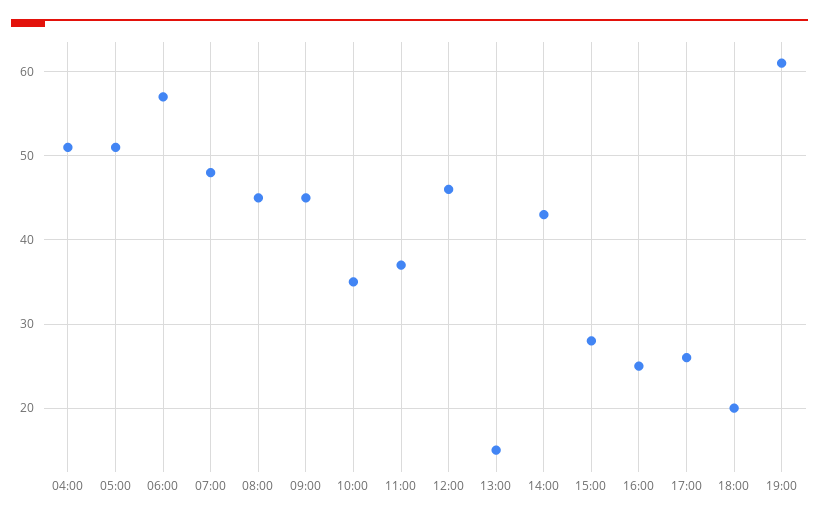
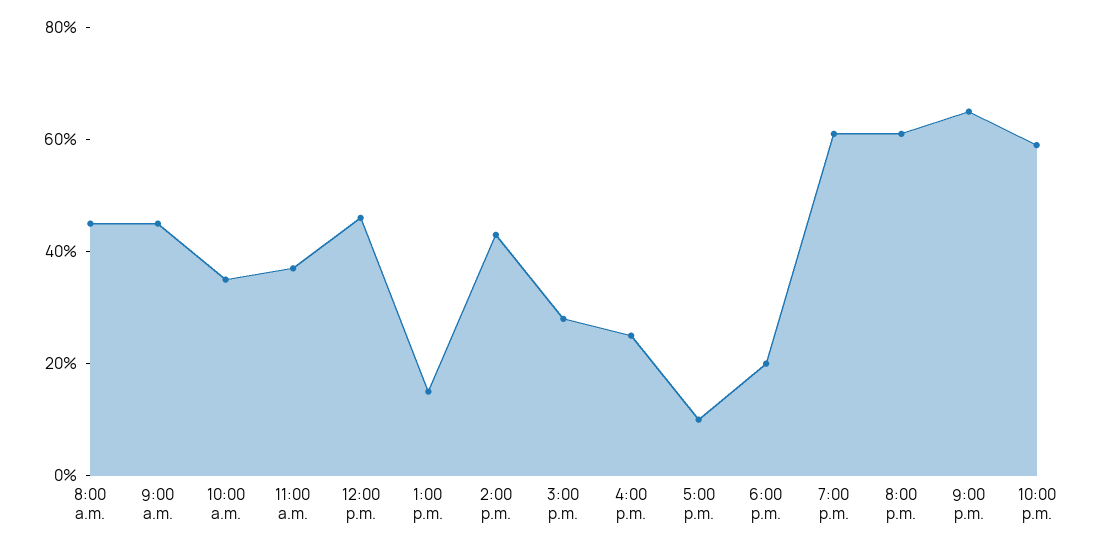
04:00: 51 -> none
05:00: 51 -> none
06:00: 57 -> none
07:00: 48 -> none
17:00: 26 -> 10
8:00 p.m.: none -> 60
9:00 p.m.: none -> 65
10:00 p.m.: none -> 60

